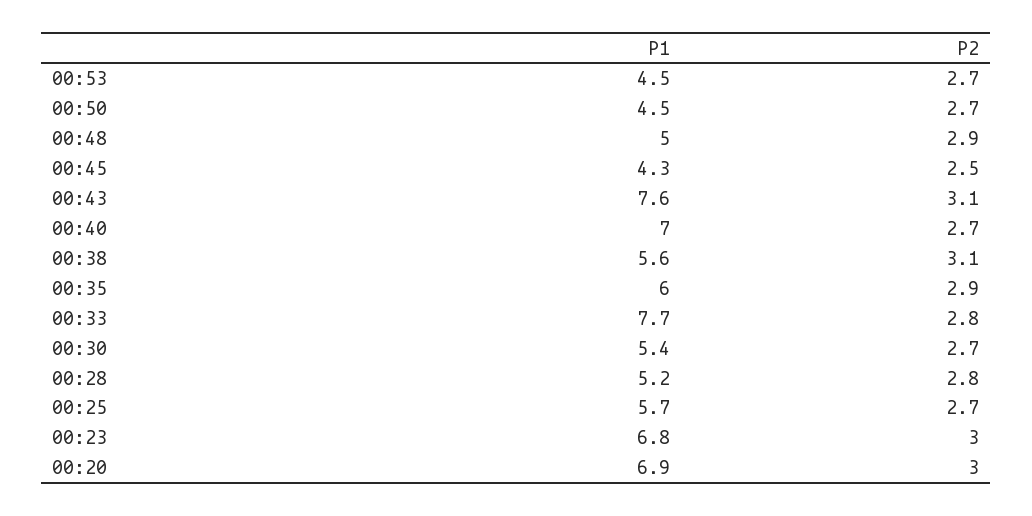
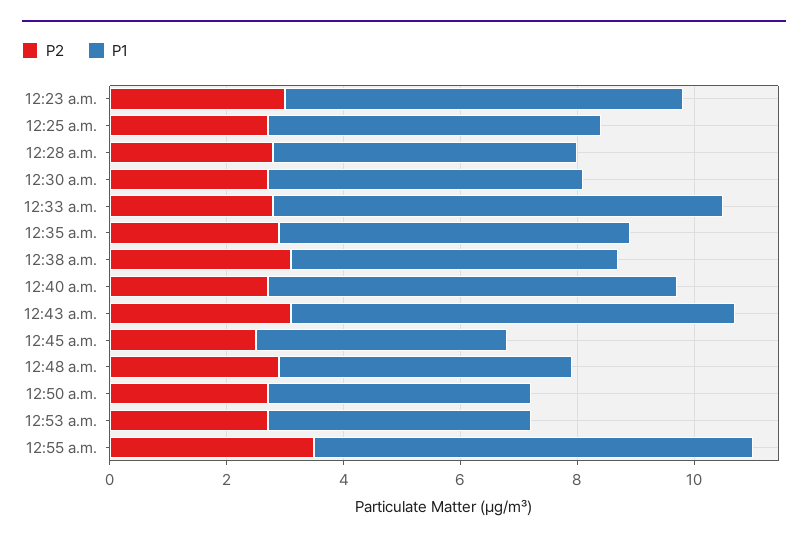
P1, 00:20: 6.9 -> none
P2, 00:20: 3 -> none
P2, 12:55 a.m.: none -> 3.5
P1, 12:55 a.m.: none -> 7.5

